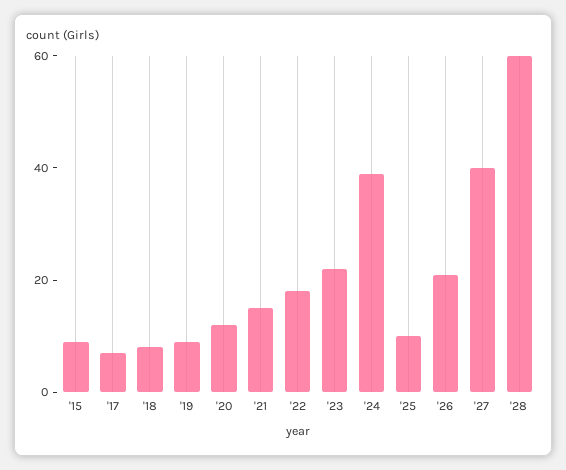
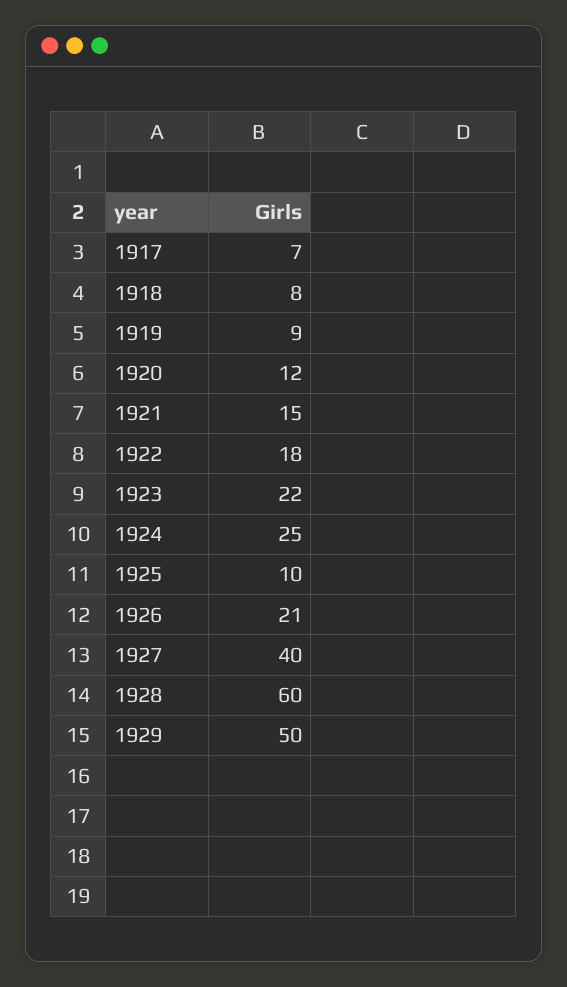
'15: 10 -> none
'24: 40 -> 25
1929: none -> 50

